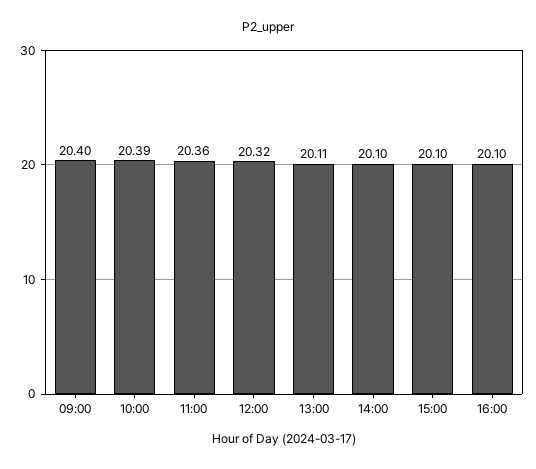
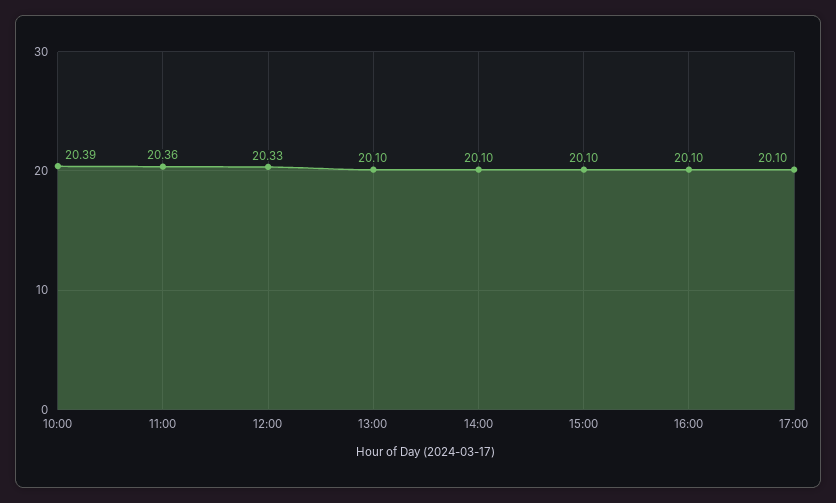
09:00: 20.4 -> none
12:00: 20.32 -> 20.33
13:00: 20.11 -> 20.1
17:00: none -> 20.1

